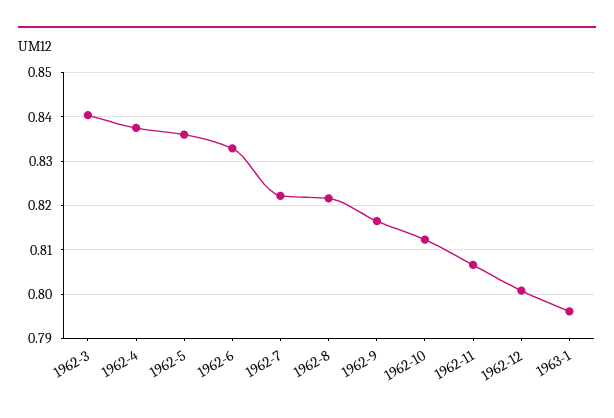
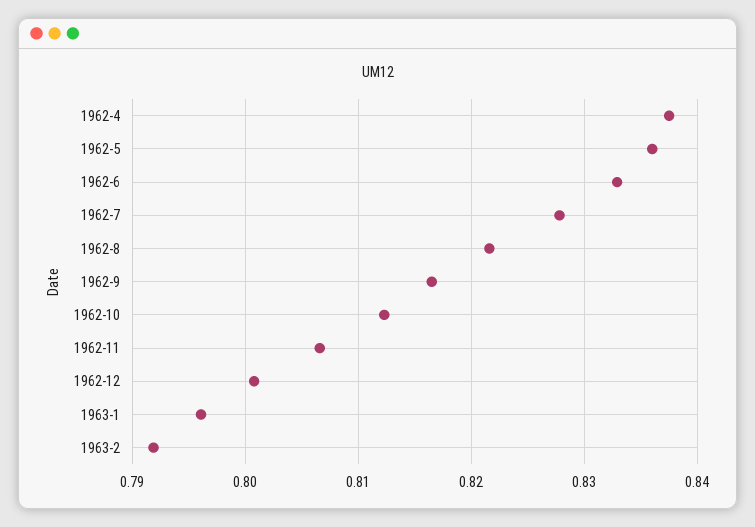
1962-3: 0.84 -> none
1962-7: 0.822 -> 0.828
1963-2: none -> 0.792

